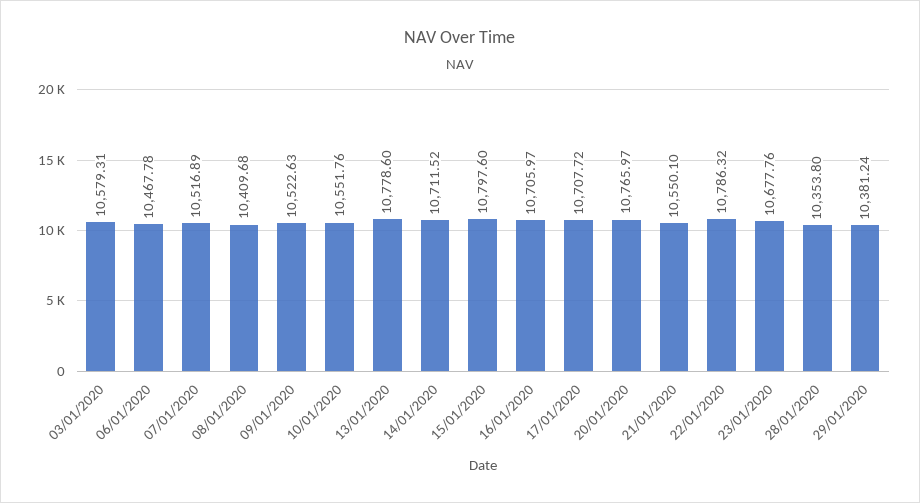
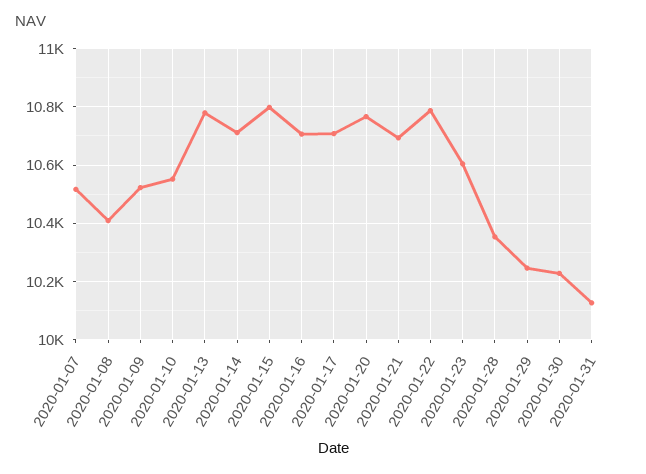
03/01/2020: 10579.31 -> none
06/01/2020: 10467.78 -> none
21/01/2020: 10550.1 -> 10700
23/01/2020: 10677.76 -> 10600
29/01/2020: 10381.24 -> 10250
2020-01-30: none -> 10225
2020-01-31: none -> 10125

